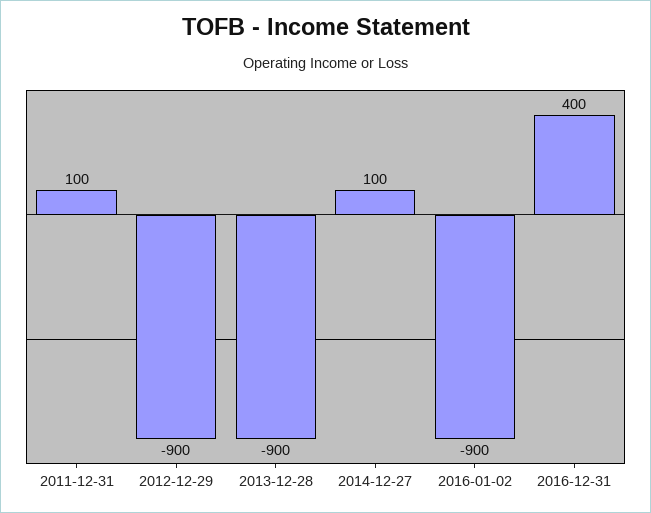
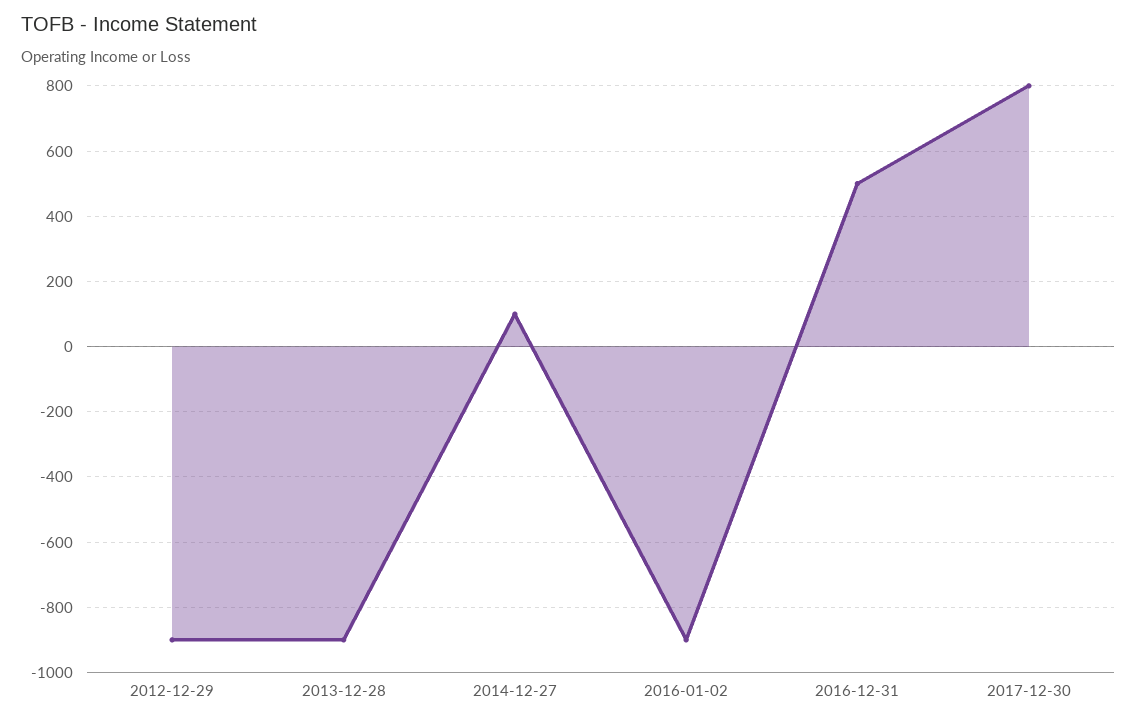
2011-12-31: 100 -> none
2016-12-31: 400 -> 500
2017-12-30: none -> 800

